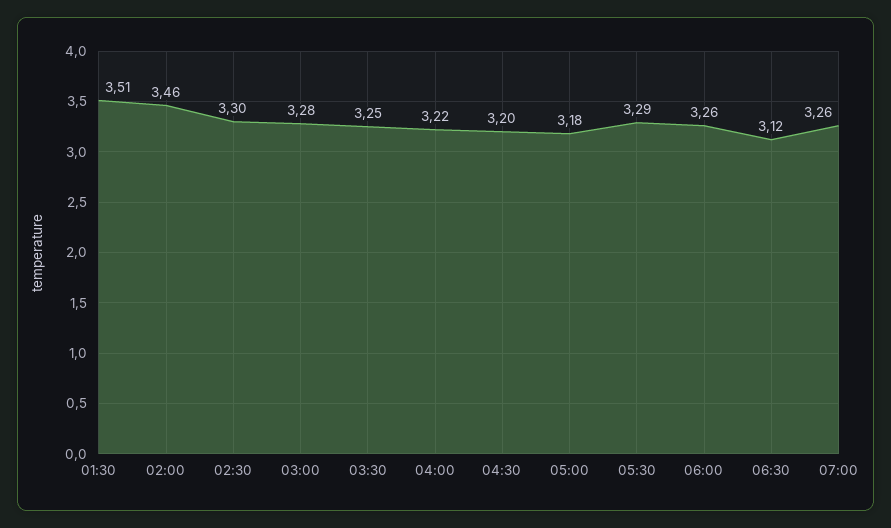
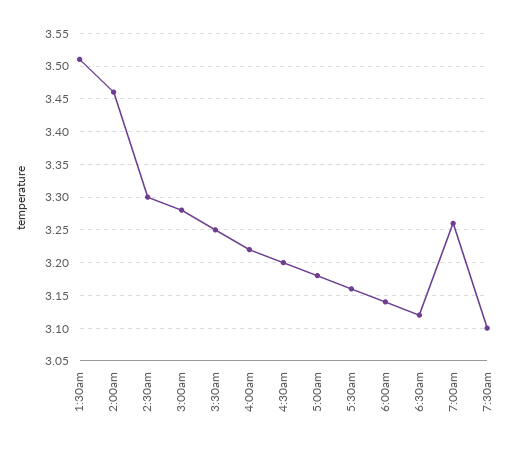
05:30: 3.29 -> 3.16
06:00: 3.26 -> 3.14
7:30am: none -> 3.1

